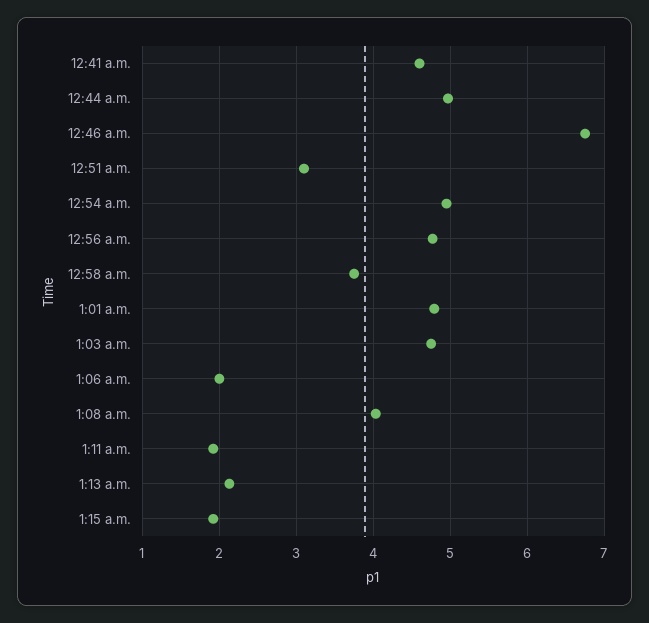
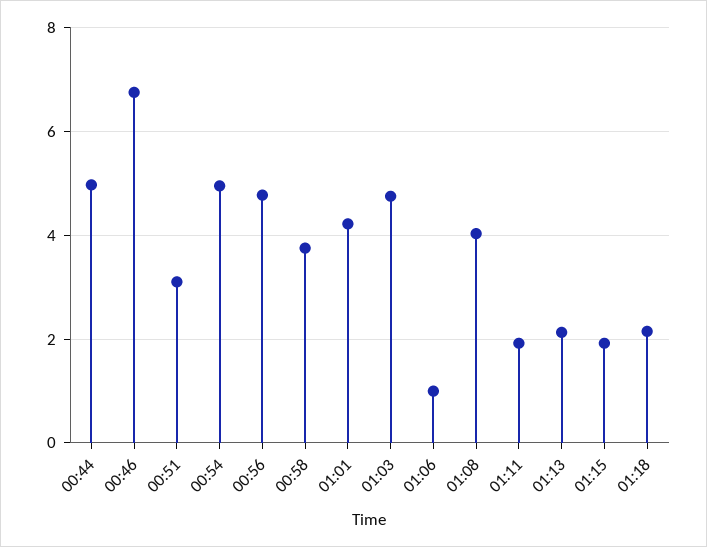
12:41 a.m.: 4.6 -> none
1:01 a.m.: 4.8 -> 4.2
1:06 a.m.: 2 -> 1
01:18: none -> 2.2

